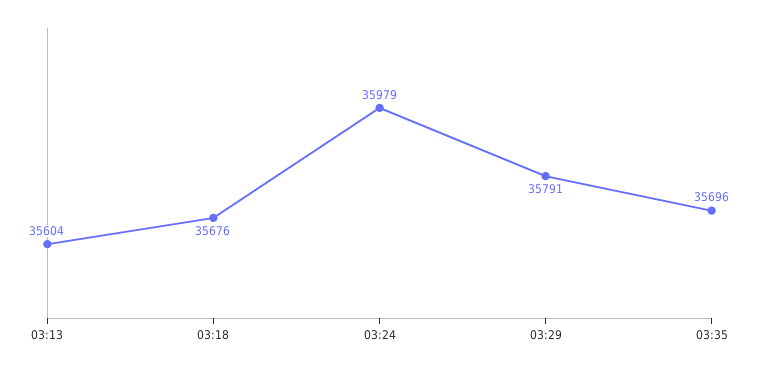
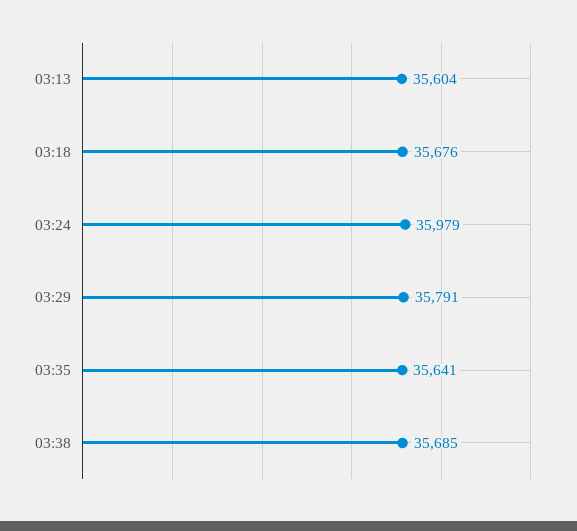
03:35: 35696 -> 35641
03:38: none -> 35685

